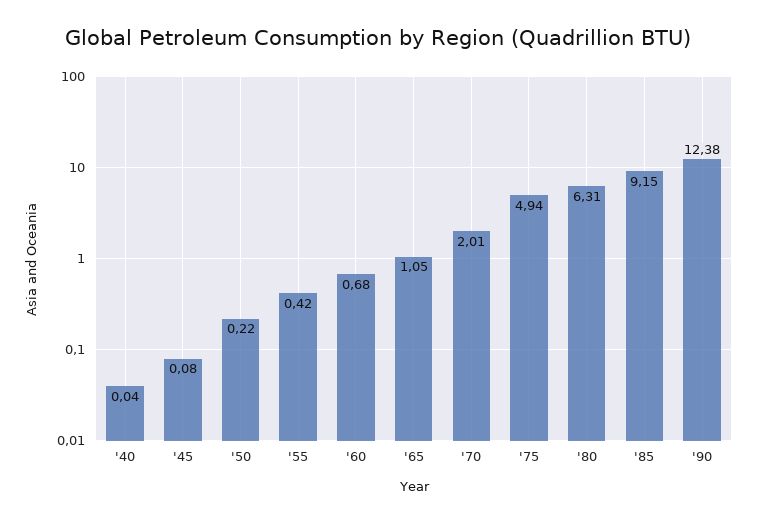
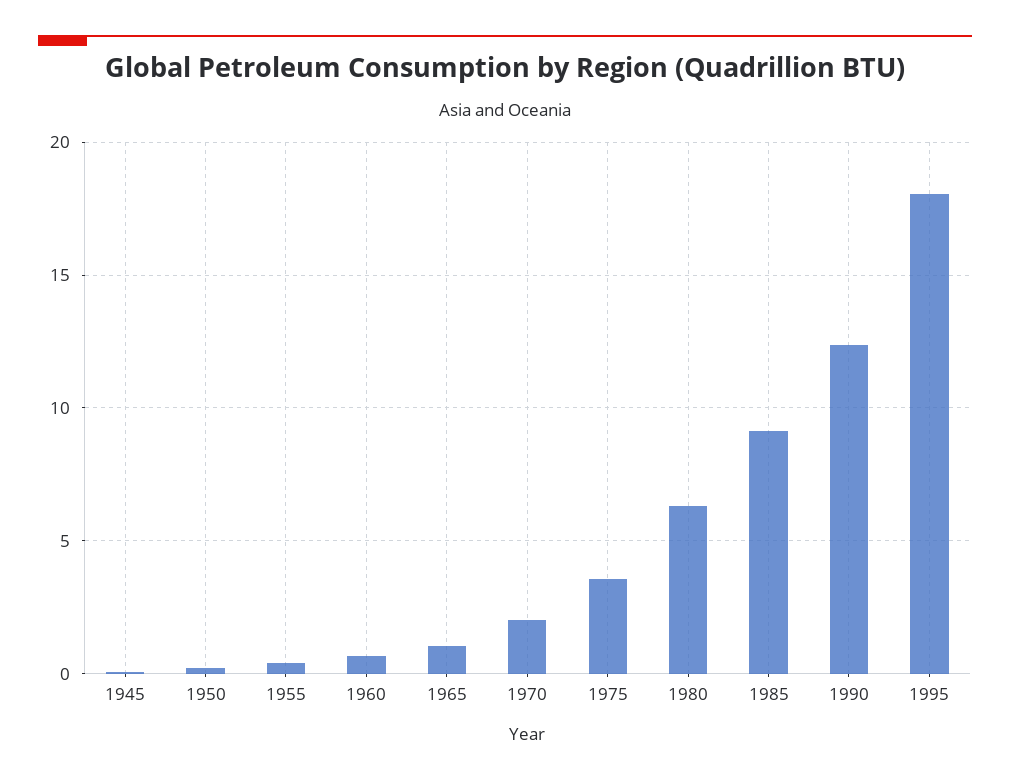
'40: 0.04 -> none
'75: 4.94 -> 3.5
1995: none -> 18

